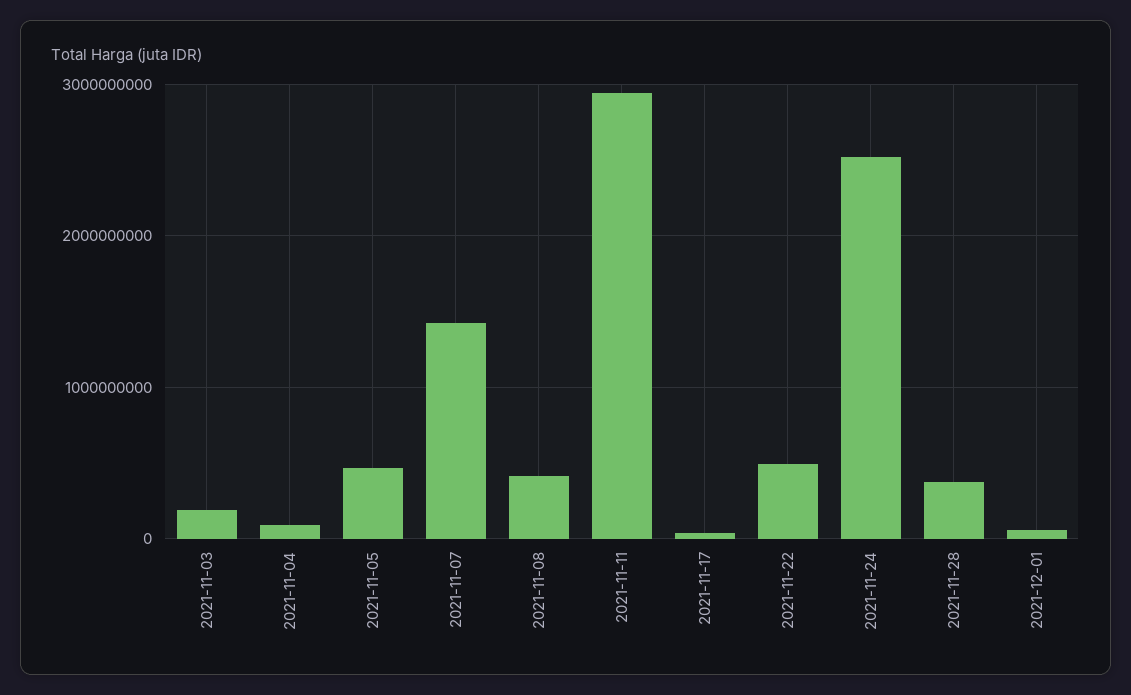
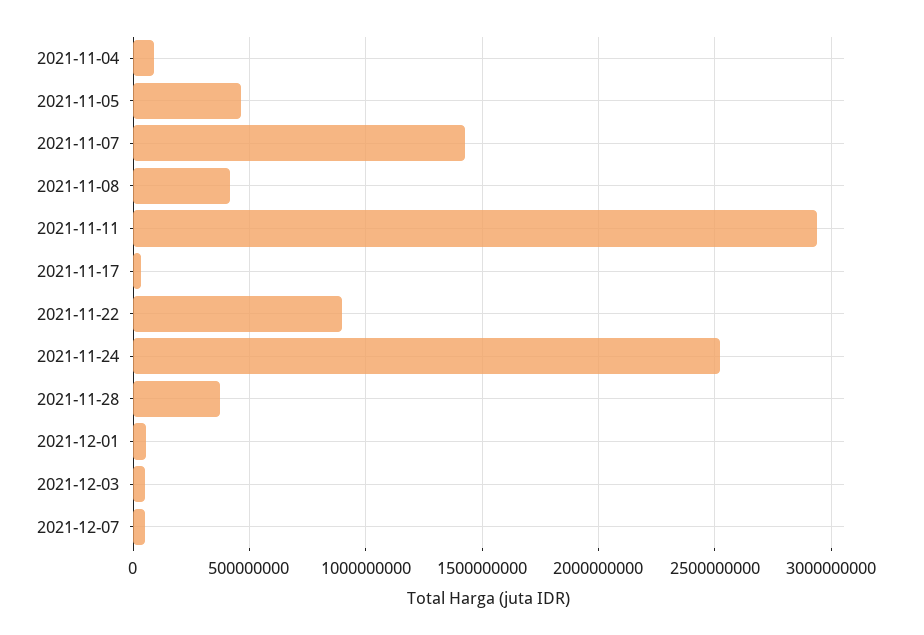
2021-11-03: 200000000 -> none
2021-11-22: 500000000 -> 900000000
2021-12-03: none -> 50000000
2021-12-07: none -> 50000000

